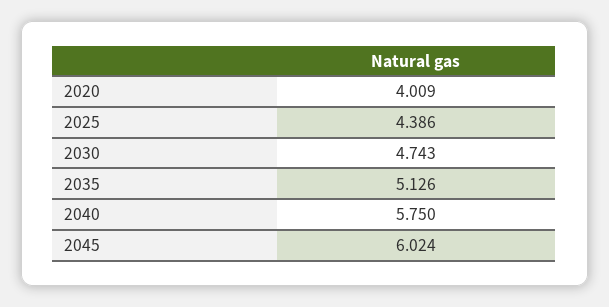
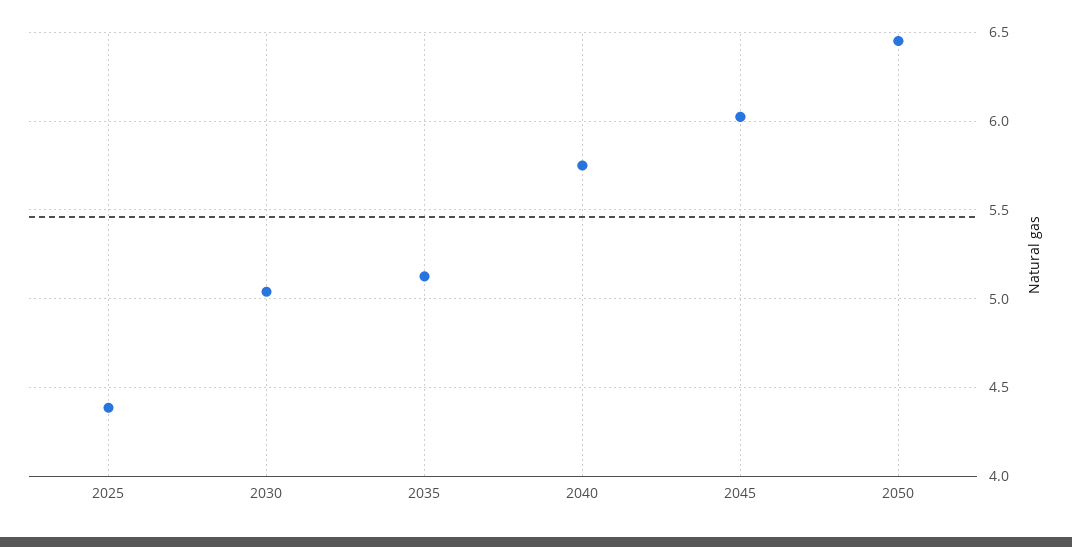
2020: 4.009 -> none
2030: 4.743 -> 5.05
2050: none -> 6.45

